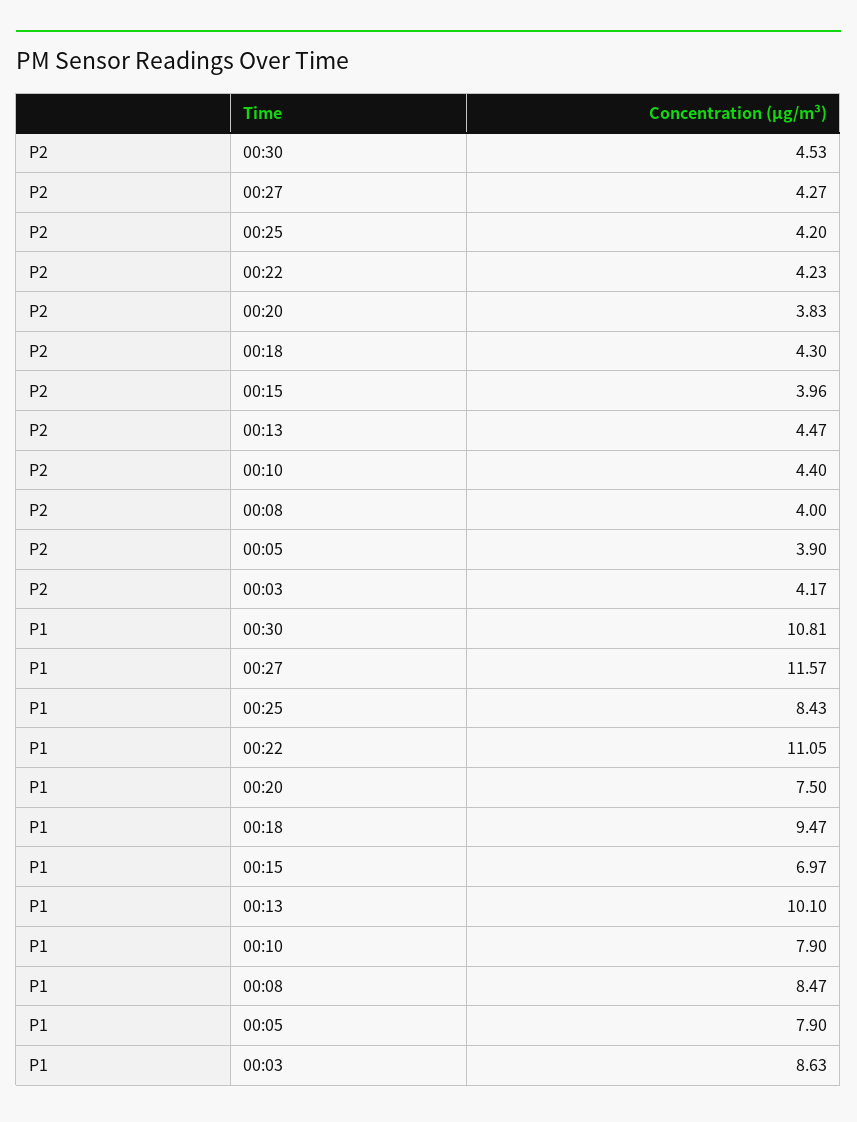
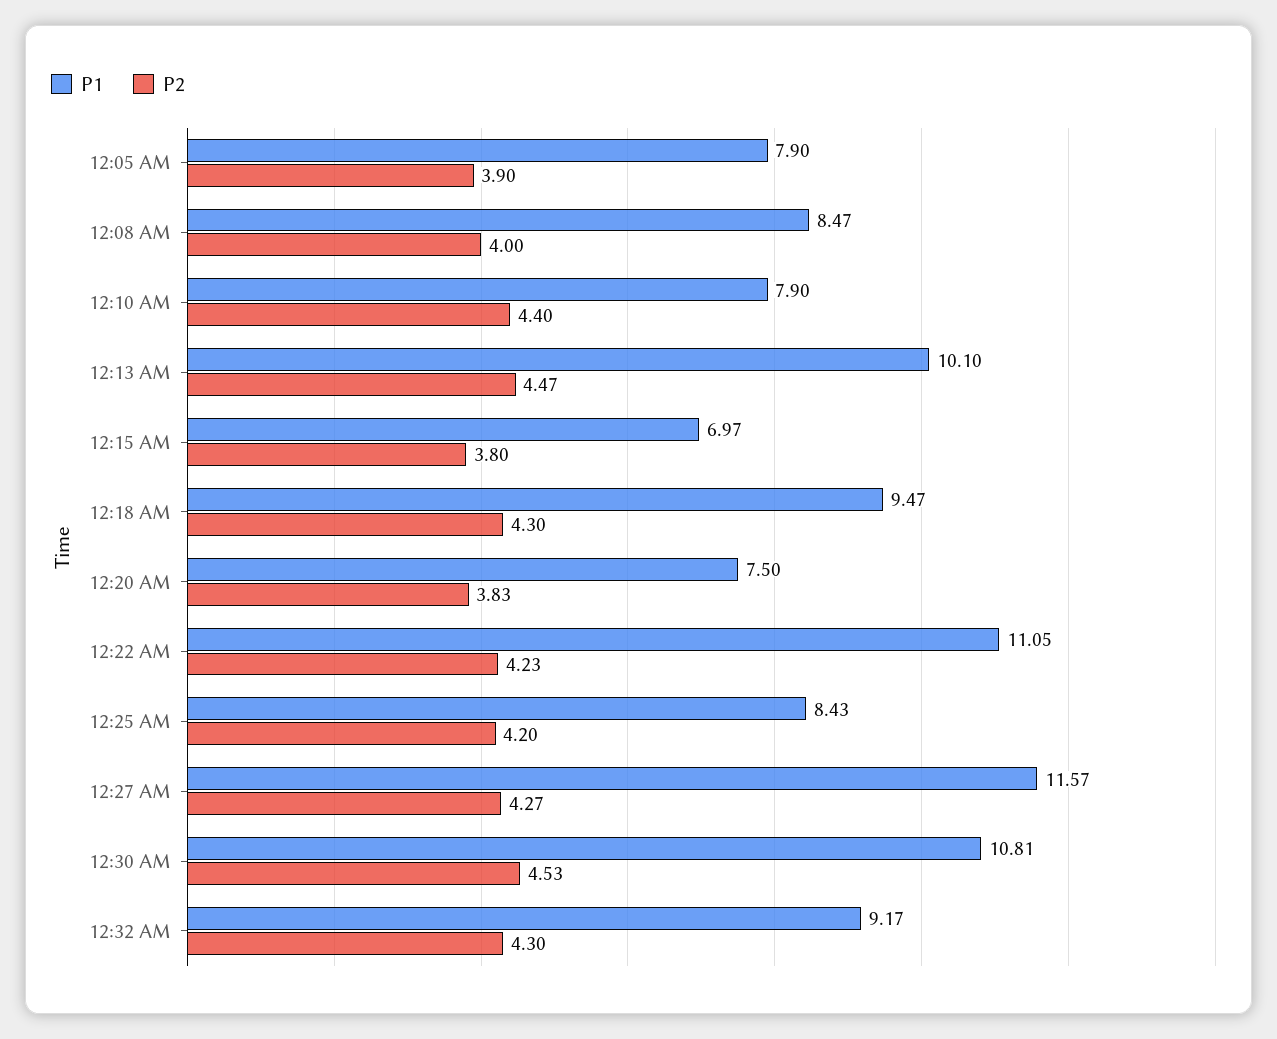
P2, 00:15: 3.96 -> 3.8
P2, 00:03: 4.17 -> none
P1, 00:03: 8.63 -> none
P1, 12:32 AM: none -> 9.17
P2, 12:32 AM: none -> 4.3

